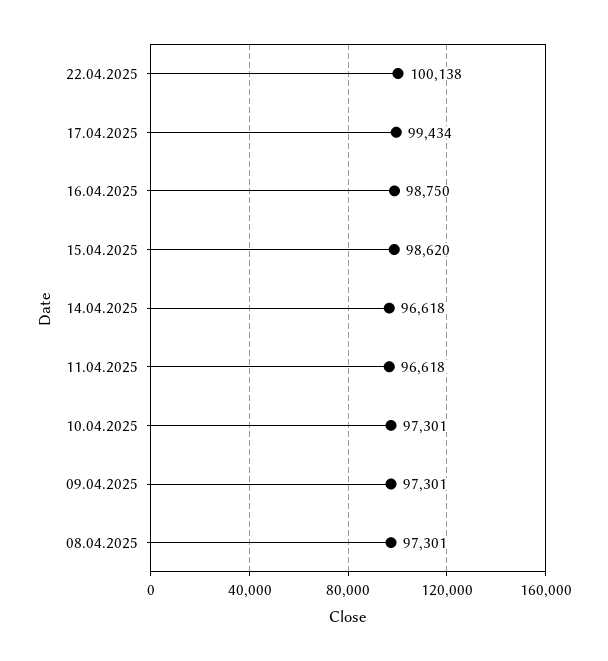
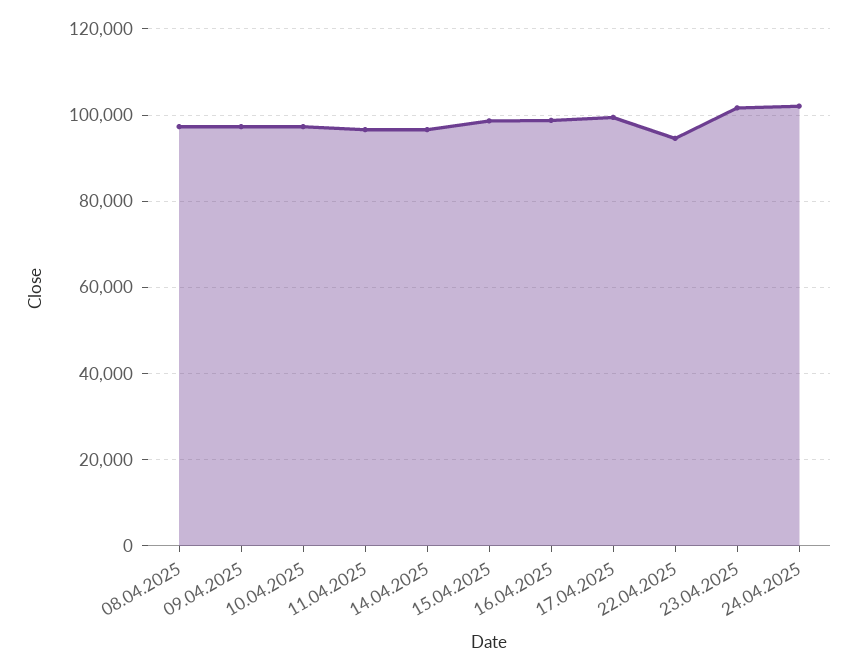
22.04.2025: 100138 -> 94000
23.04.2025: none -> 102000
24.04.2025: none -> 102000

